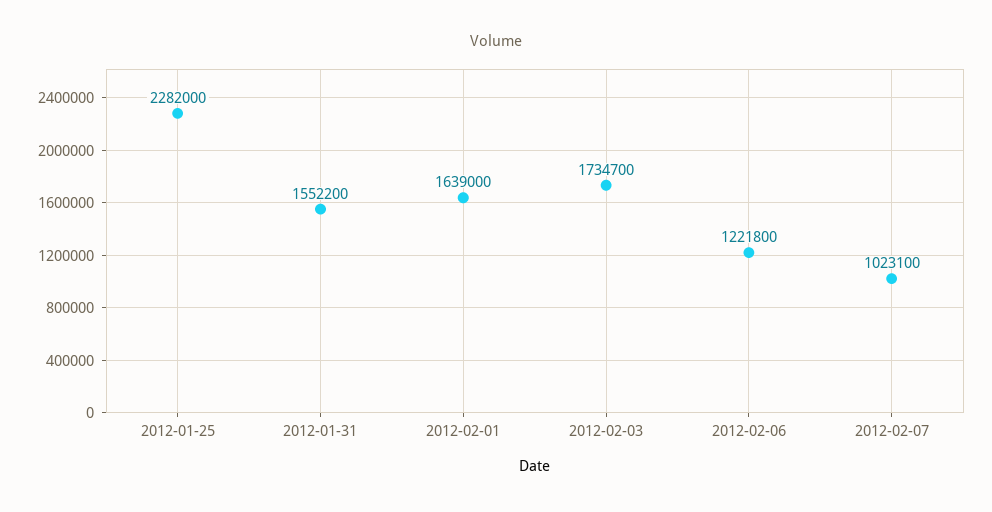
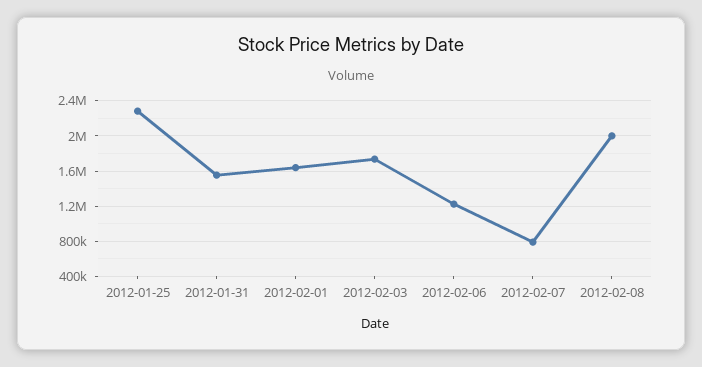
2012-02-07: 1023100 -> 800000
2012-02-08: none -> 2000000

